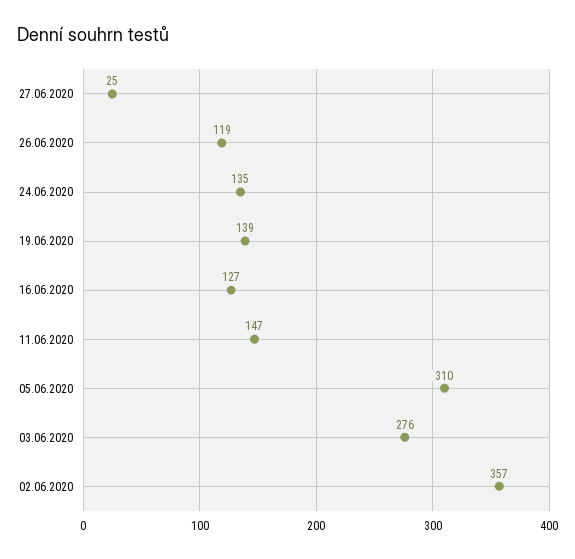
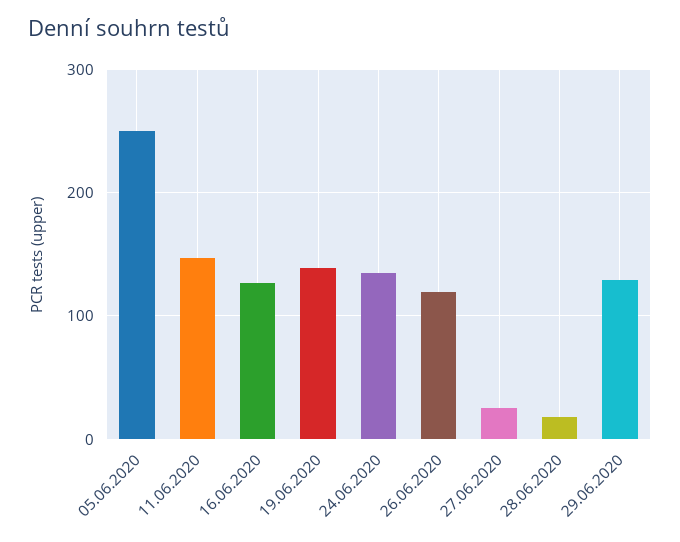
05.06.2020: 310 -> 250
03.06.2020: 276 -> none
02.06.2020: 357 -> none
28.06.2020: none -> 20
29.06.2020: none -> 130

